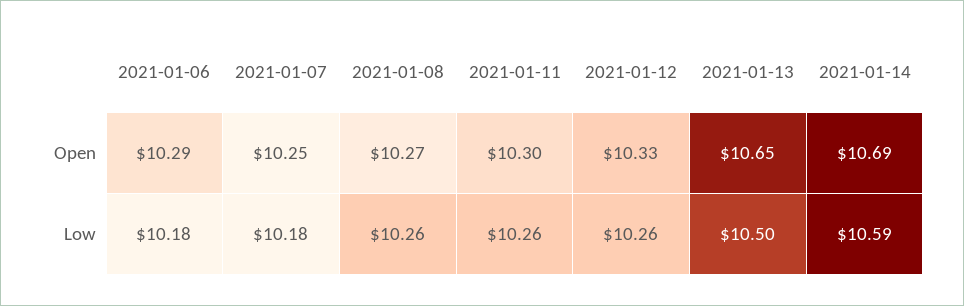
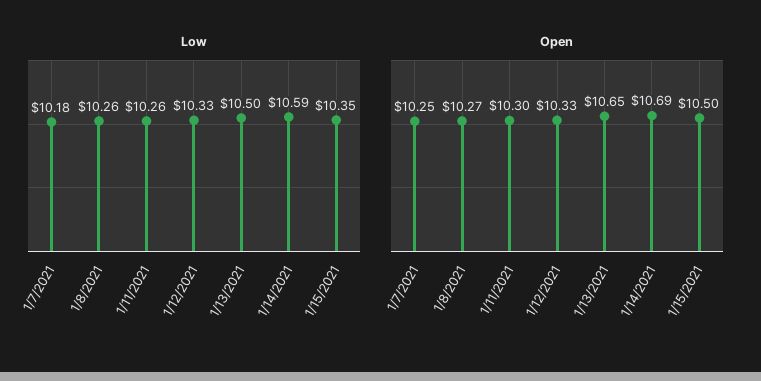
Open, 2021-01-06: 10.29 -> none
Low, 2021-01-06: 10.18 -> none
Low, 2021-01-12: 10.26 -> 10.33
Low, 1/15/2021: none -> 10.35
Open, 1/15/2021: none -> 10.5

